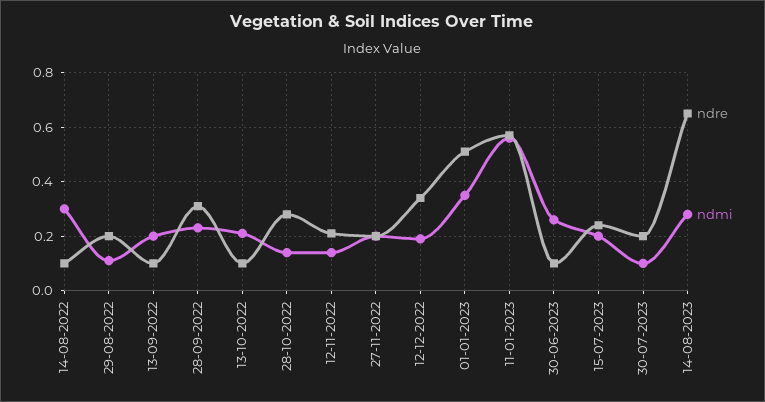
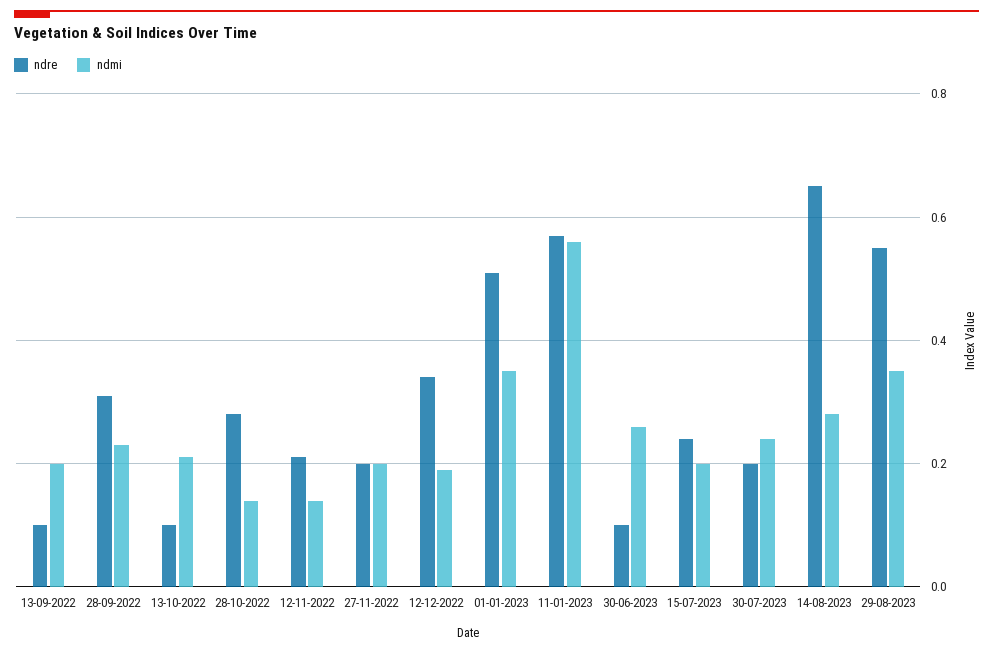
ndre, 14-08-2022: 0.1 -> none
ndmi, 14-08-2022: 0.3 -> none
ndre, 29-08-2022: 0.2 -> none
ndmi, 29-08-2022: 0.1 -> none
ndmi, 30-07-2023: 0.1 -> 0.25
ndre, 29-08-2023: none -> 0.55
ndmi, 29-08-2023: none -> 0.35

